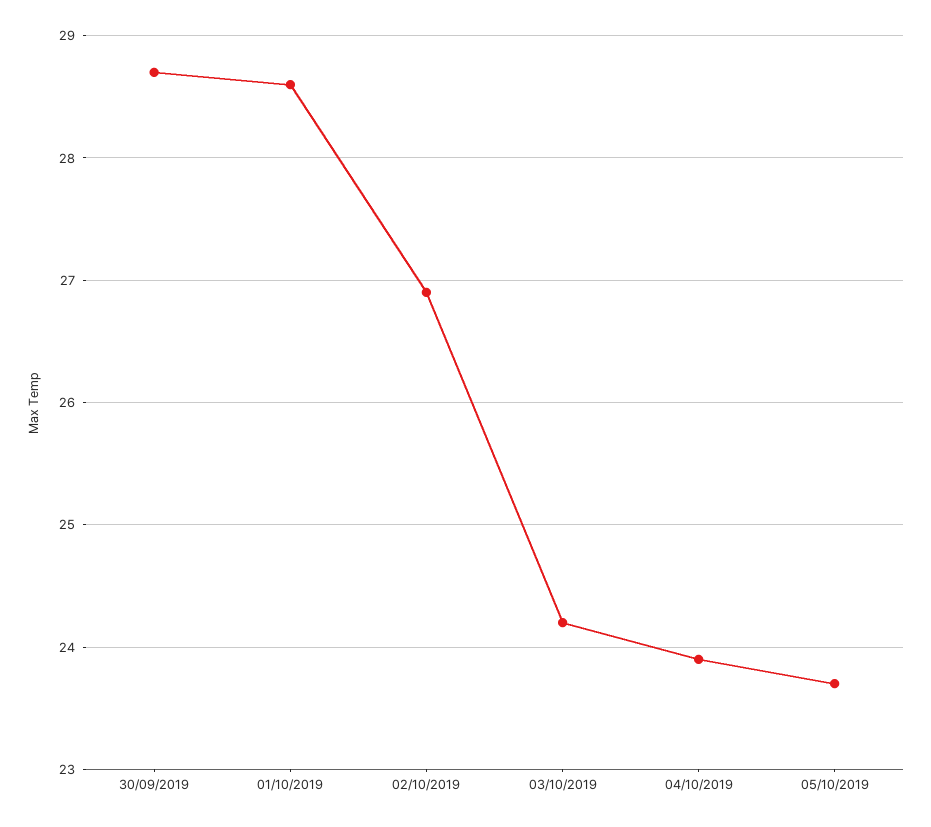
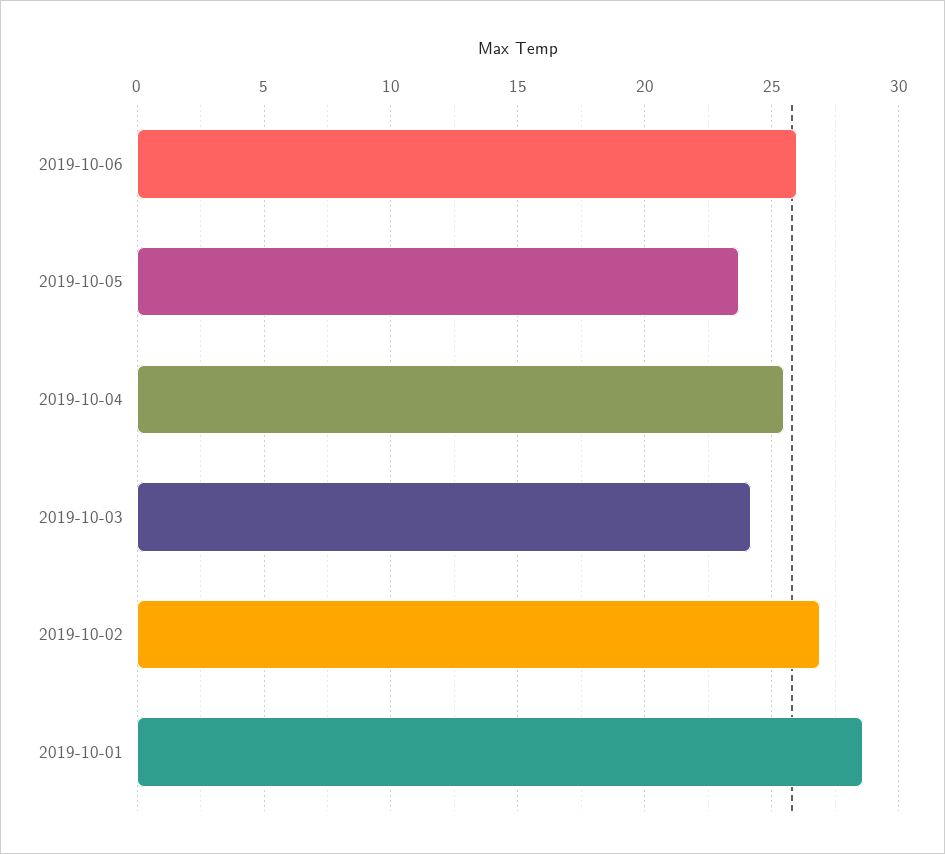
30/09/2019: 28.7 -> none
04/10/2019: 23.9 -> 25.5
2019-10-06: none -> 26

